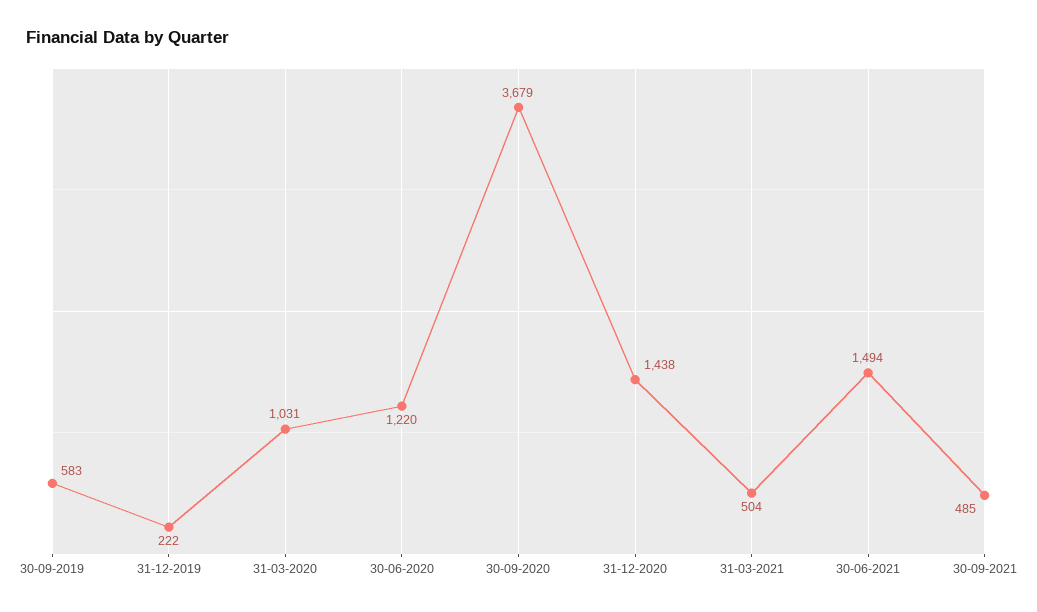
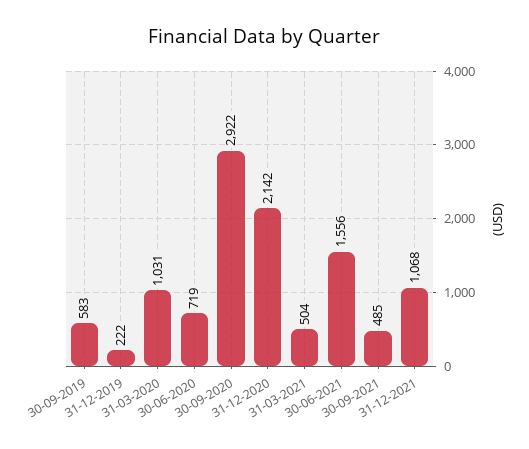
30-06-2020: 1220 -> 719
30-09-2020: 3679 -> 2922
31-12-2020: 1438 -> 2142
30-06-2021: 1494 -> 1556
31-12-2021: none -> 1068

